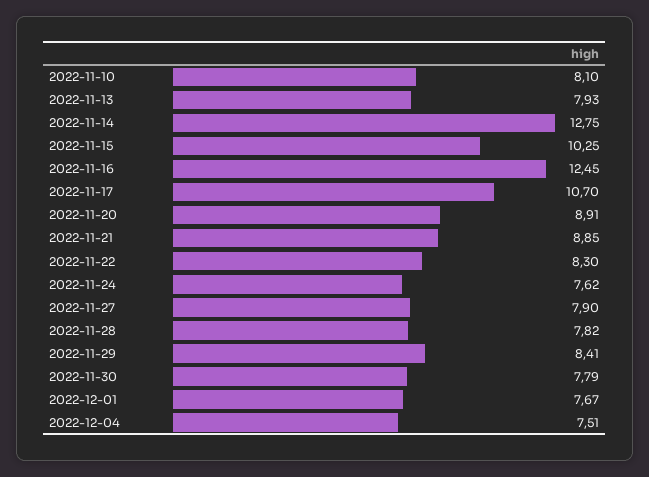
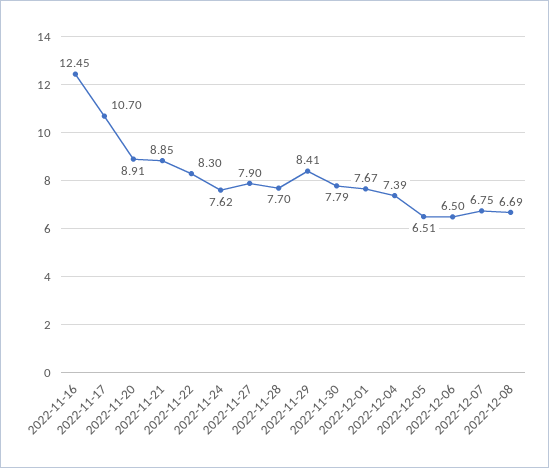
2022-11-10: 8.1 -> none
2022-11-13: 7.93 -> none
2022-11-14: 12.75 -> none
2022-11-15: 10.25 -> none
2022-11-28: 7.82 -> 7.7
2022-12-04: 7.51 -> 7.39
2022-12-05: none -> 6.51
2022-12-06: none -> 6.5
2022-12-07: none -> 6.75
2022-12-08: none -> 6.69

